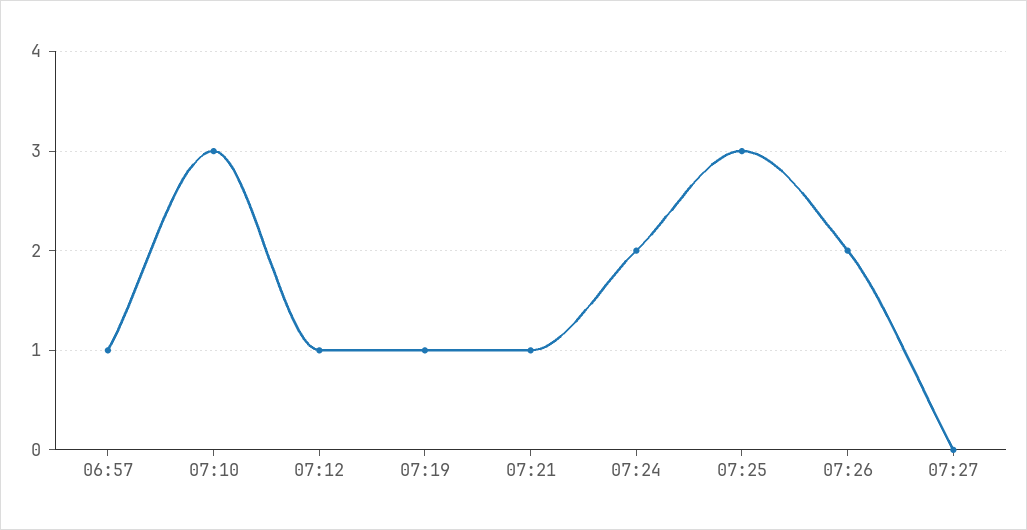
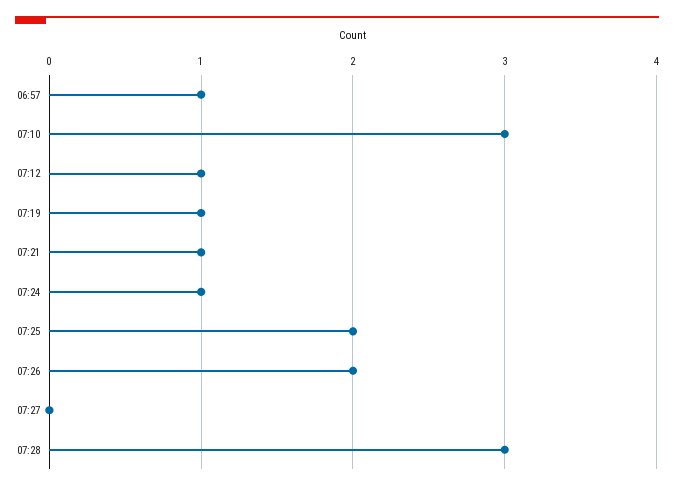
07:24: 2 -> 1
07:25: 3 -> 2
07:28: none -> 3

